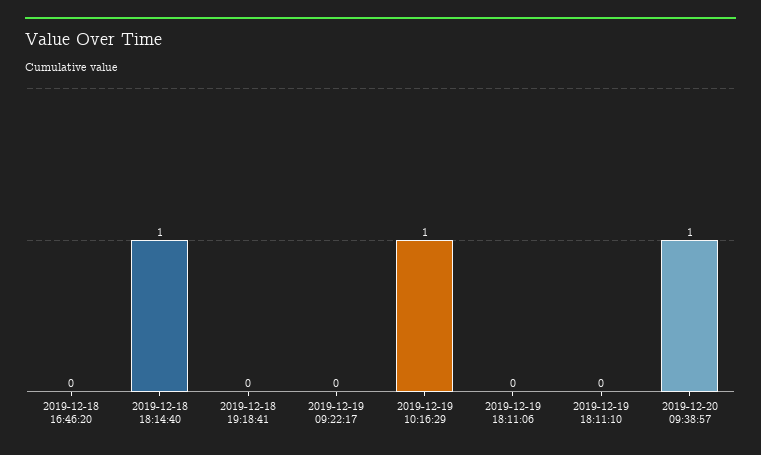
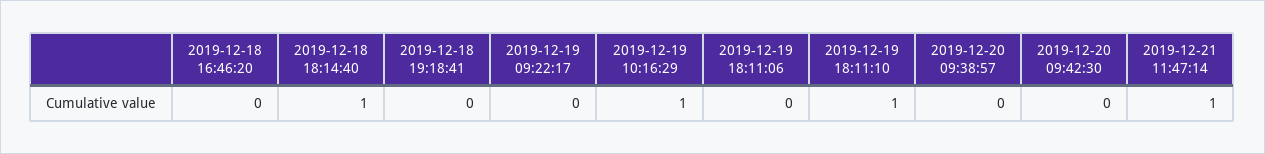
2019-12-19 18:11:10: 0 -> 1
2019-12-20 09:38:57: 1 -> 0
2019-12-20 09:42:30: none -> 0
2019-12-21 11:47:14: none -> 1

